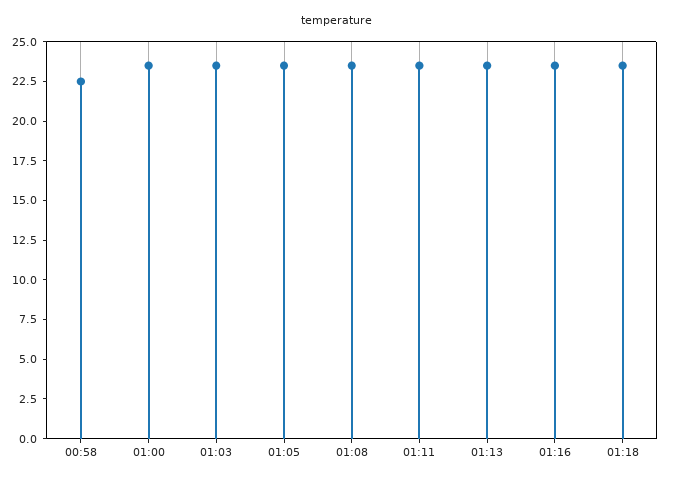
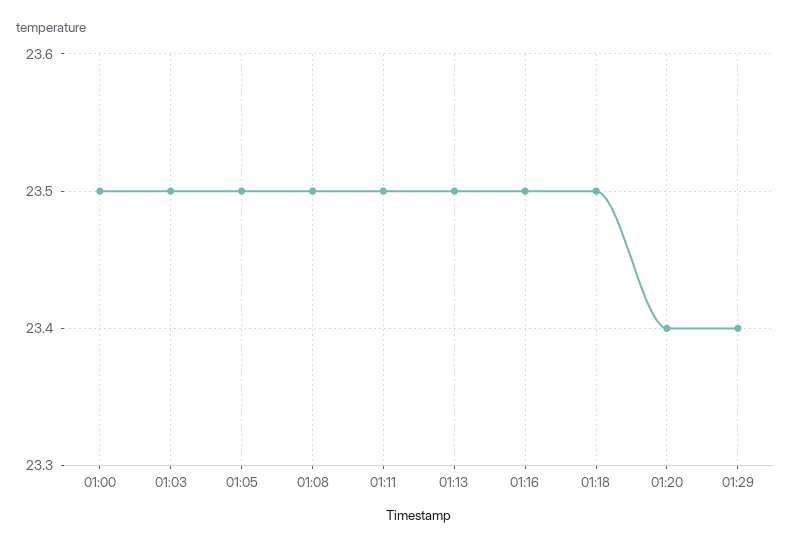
00:58: 22.5 -> none
01:20: none -> 23.4
01:29: none -> 23.4

